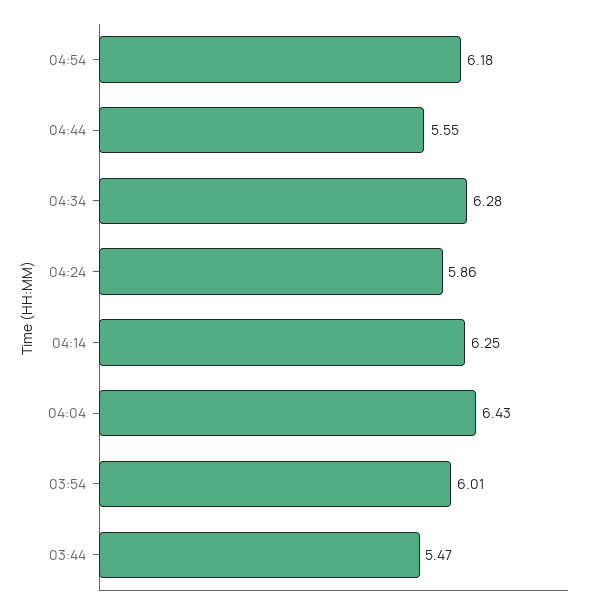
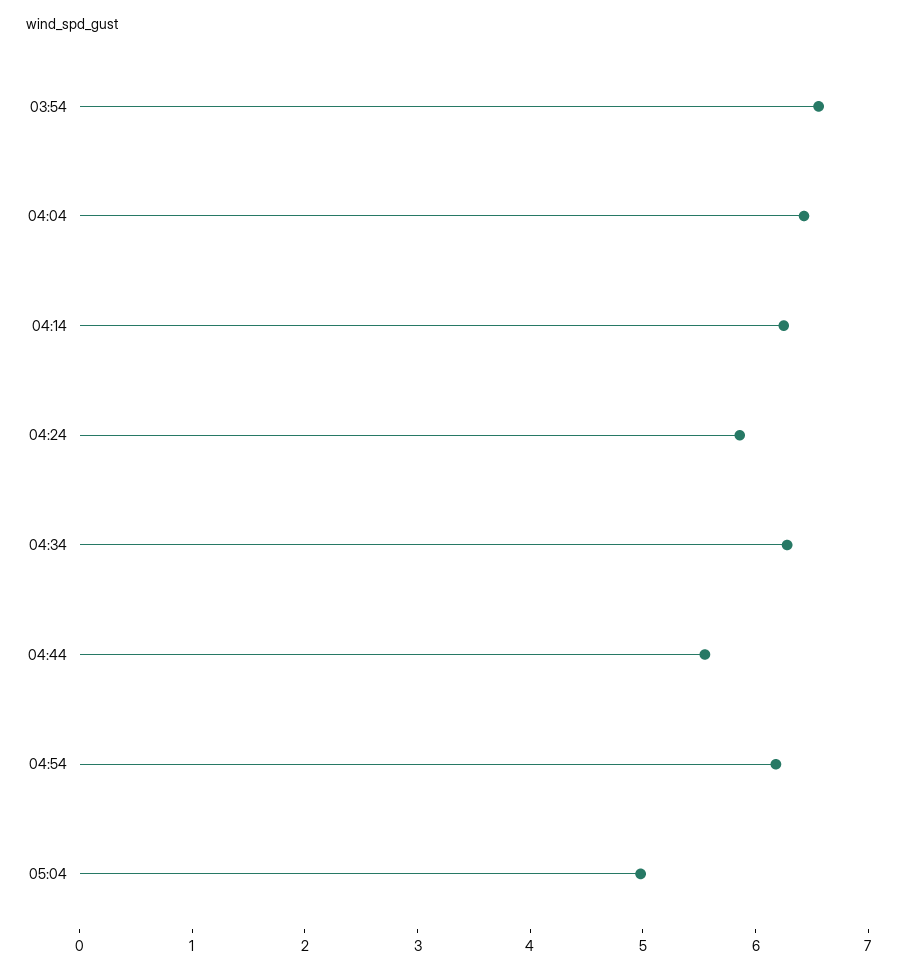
03:54: 6.01 -> 6.6
03:44: 5.47 -> none
05:04: none -> 5

